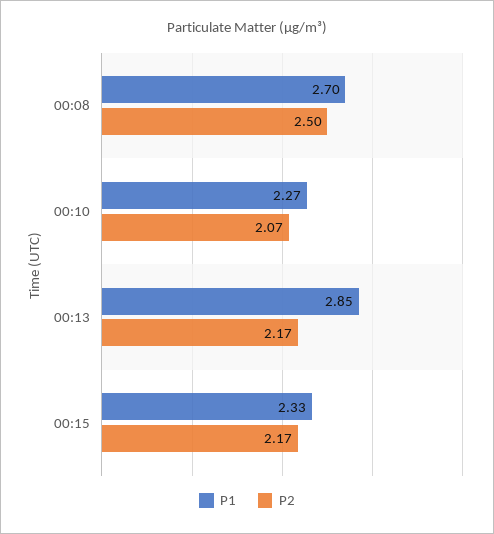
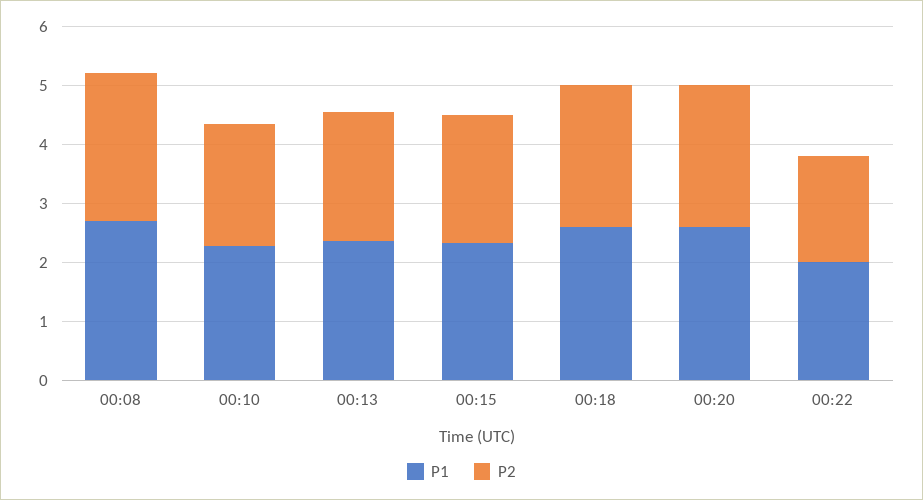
P1, 00:13: 2.85 -> 2.4
P1, 00:18: none -> 2.6
P2, 00:18: none -> 2.4
P1, 00:20: none -> 2.6
P2, 00:20: none -> 2.4
P1, 00:22: none -> 2
P2, 00:22: none -> 1.8

